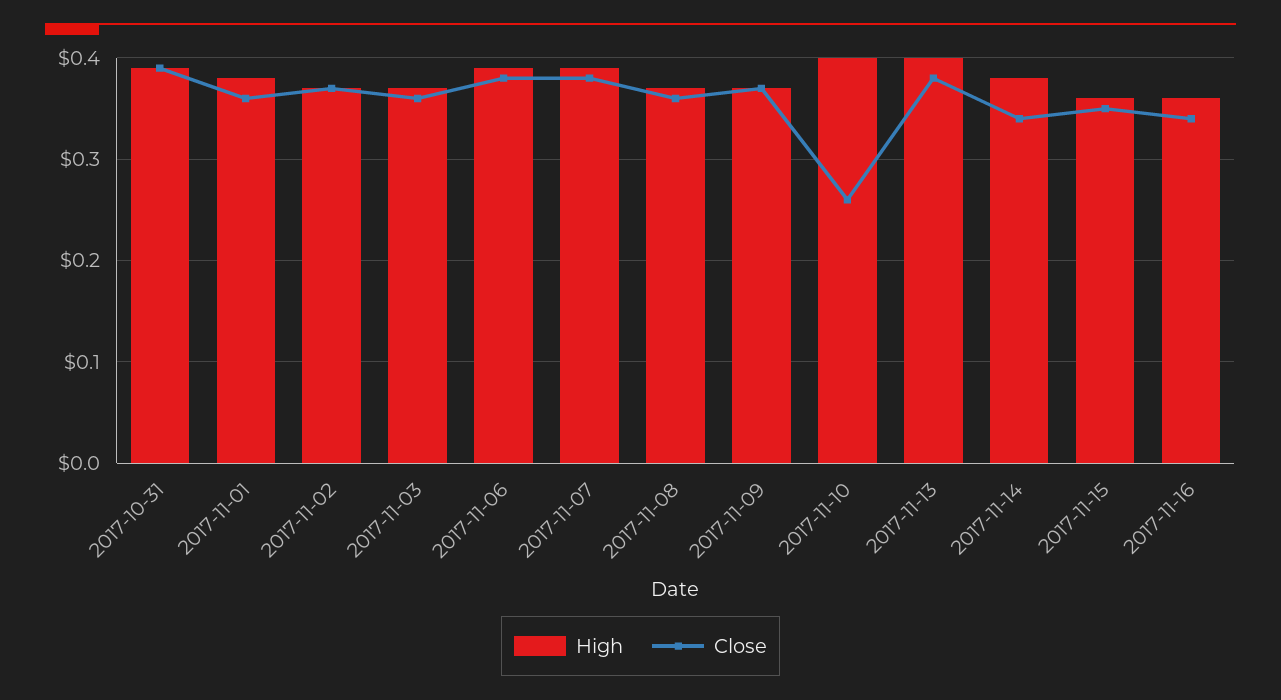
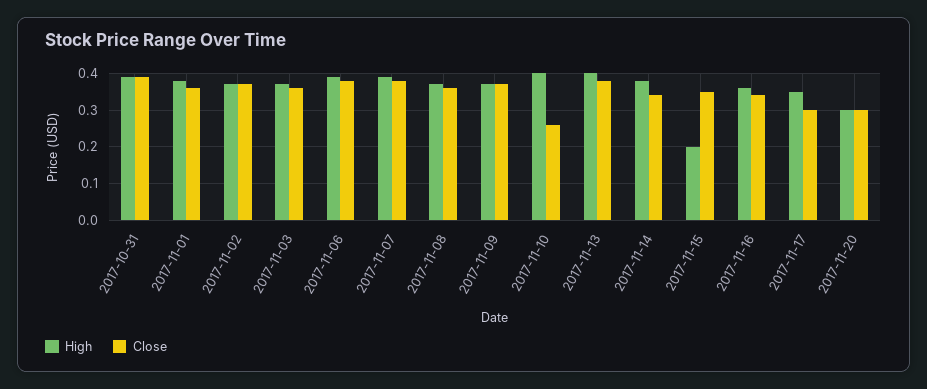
High, 2017-11-15: 0.36 -> 0.2
High, 2017-11-17: none -> 0.35
Close, 2017-11-17: none -> 0.3
High, 2017-11-20: none -> 0.3
Close, 2017-11-20: none -> 0.3

